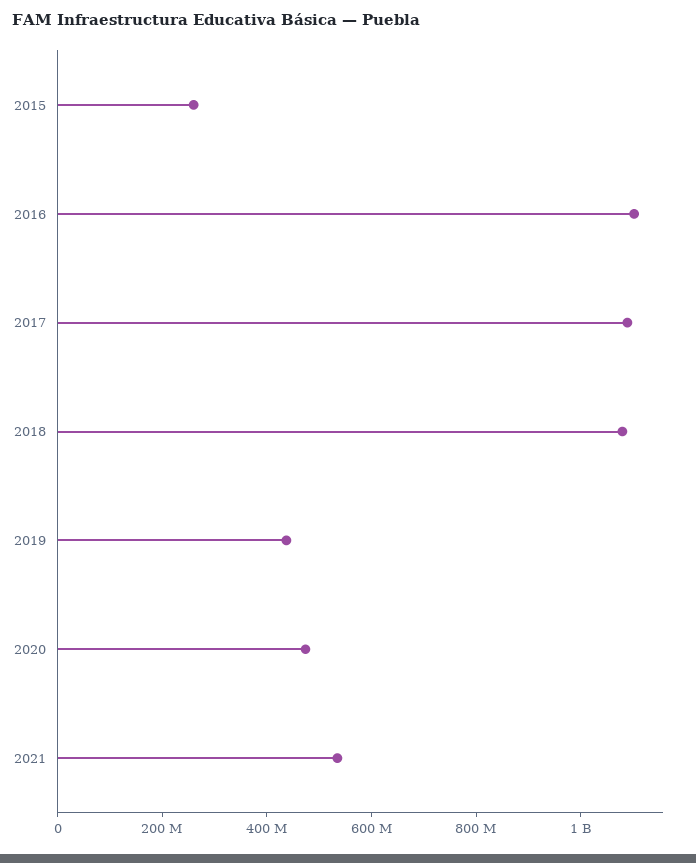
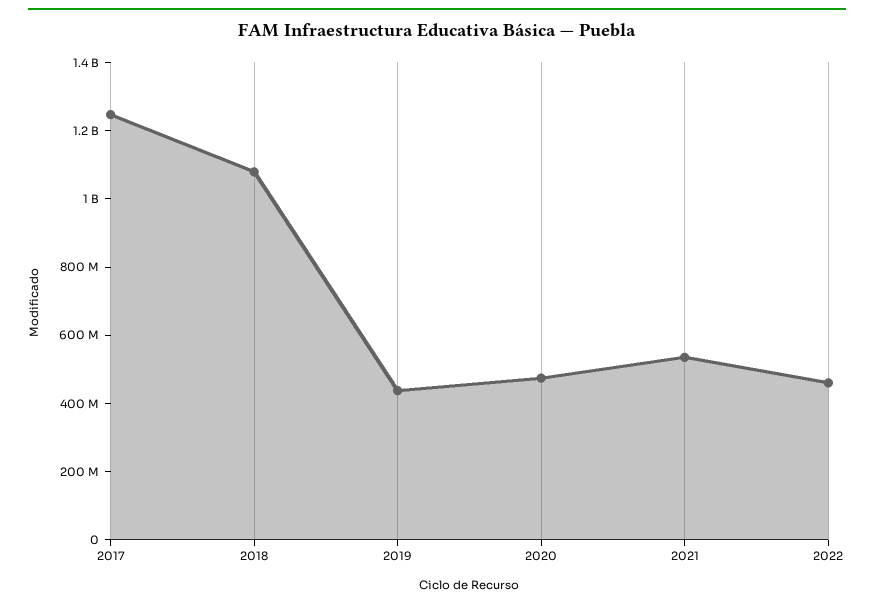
2015: 250000000 -> none
2016: 1100000000 -> none
2017: 1100000000 -> 1250000000
2022: none -> 450000000

